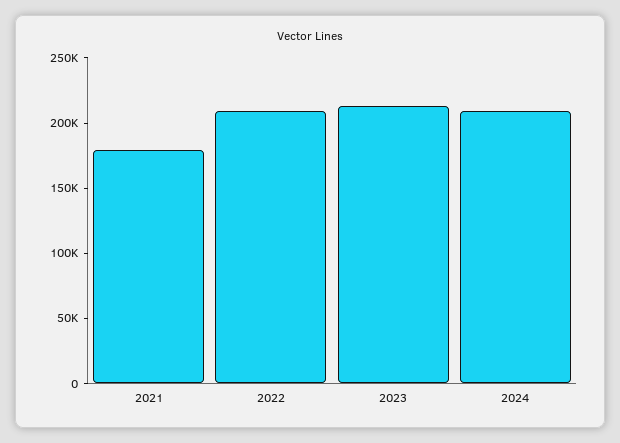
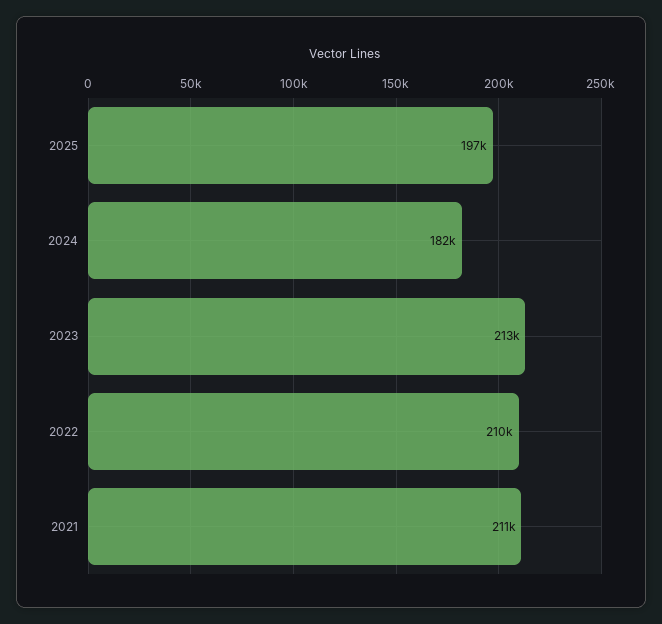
2021: 180000 -> 211000
2024: 210000 -> 182000
2025: none -> 197000

